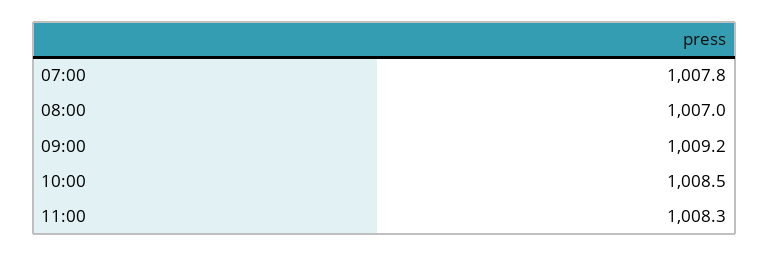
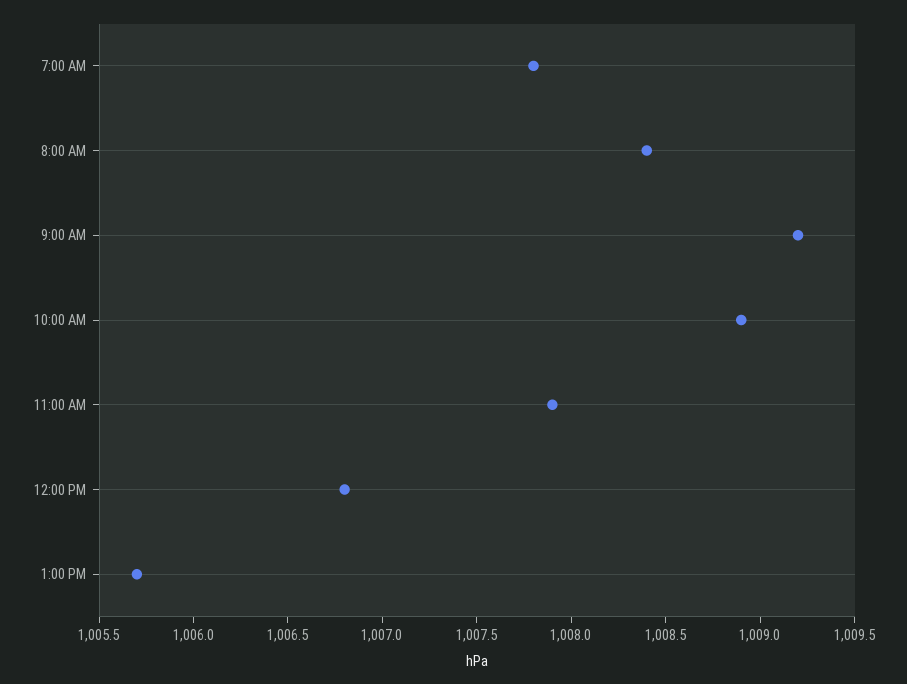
08:00: 1007 -> 1008.4
10:00: 1008.5 -> 1008.9
11:00: 1008.3 -> 1007.9
12:00 PM: none -> 1006.8
1:00 PM: none -> 1005.7

